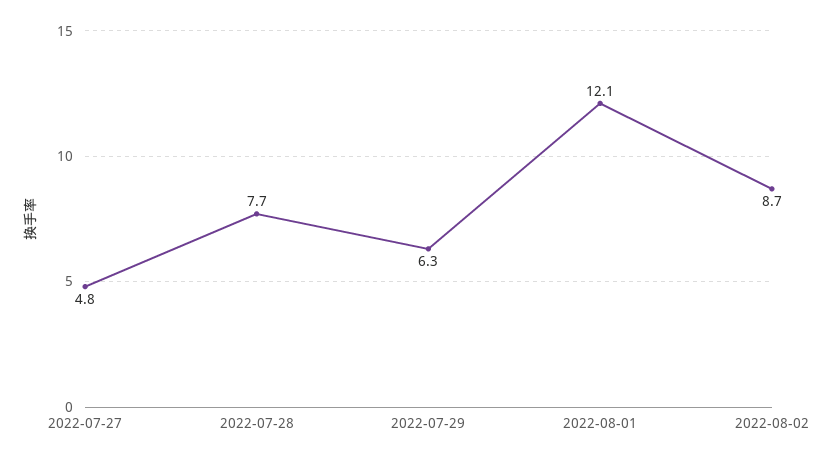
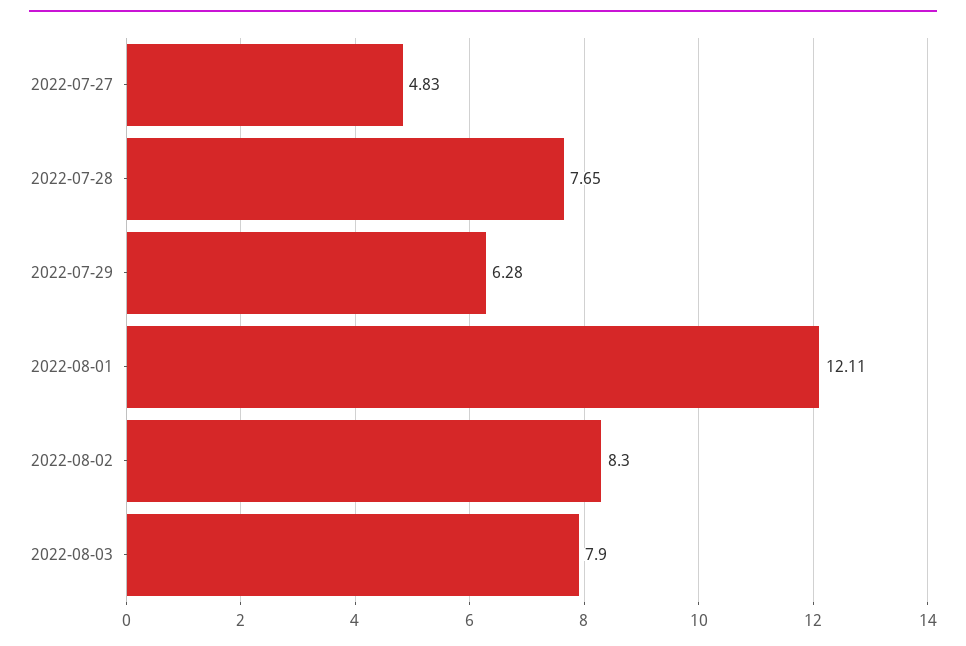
2022-08-02: 8.7 -> 8.3
2022-08-03: none -> 7.9

